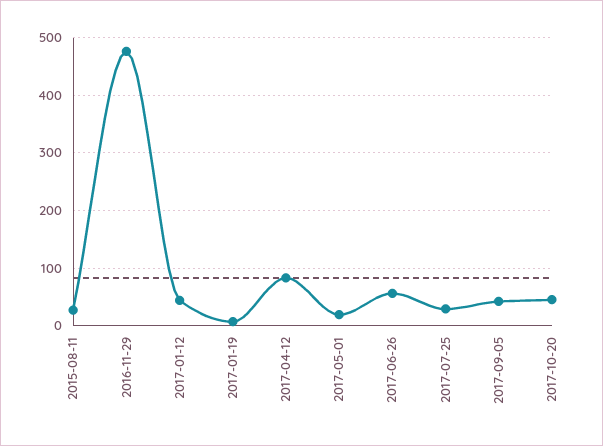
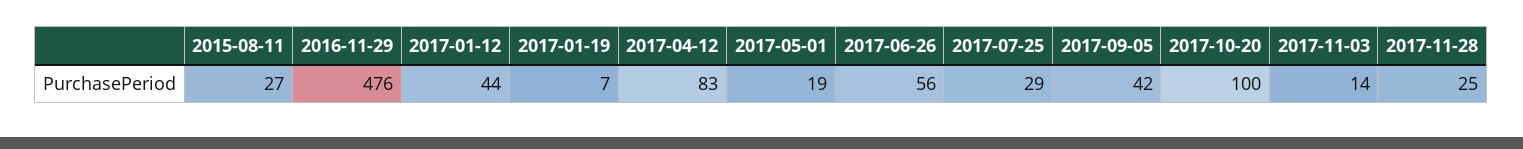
2017-10-20: 40 -> 100
2017-11-03: none -> 14
2017-11-28: none -> 25

